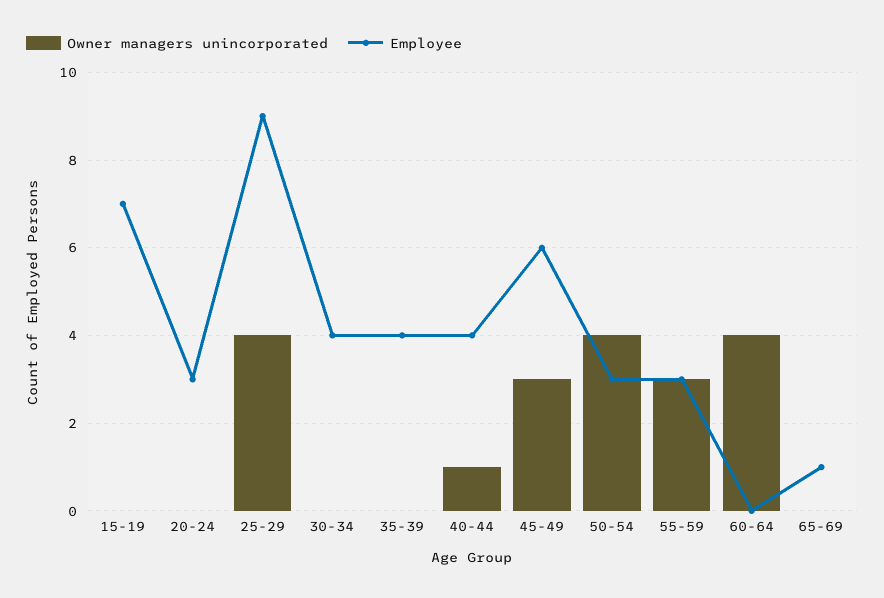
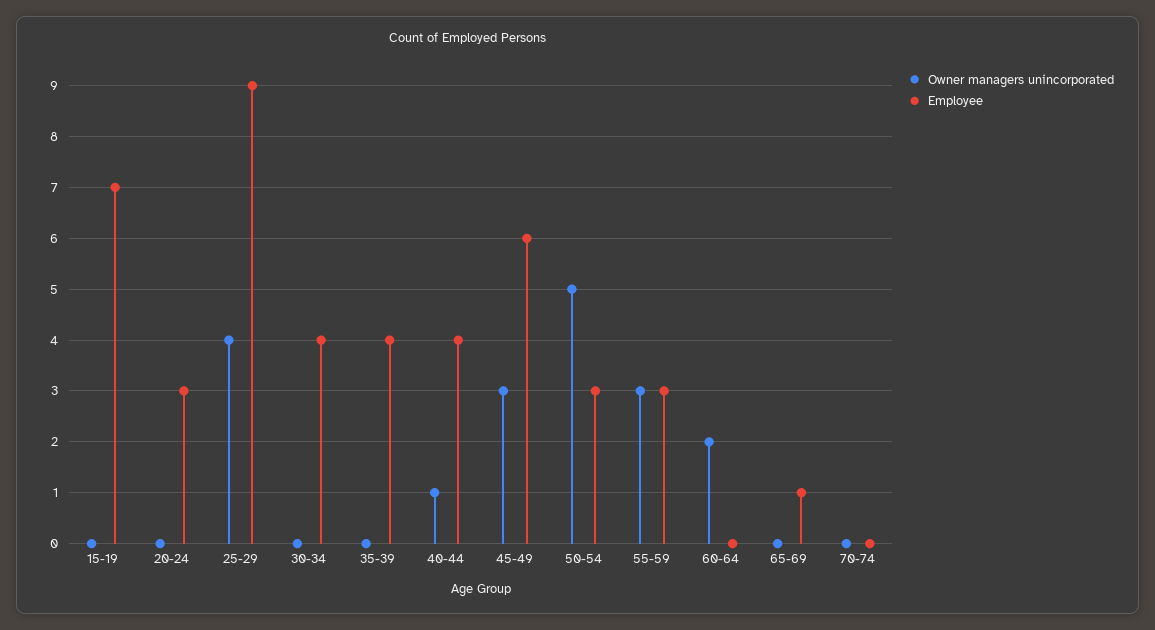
Owner managers unincorporated, 50-54: 4 -> 5
Owner managers unincorporated, 60-64: 4 -> 2
Owner managers unincorporated, 70-74: none -> 0
Employee, 70-74: none -> 0

